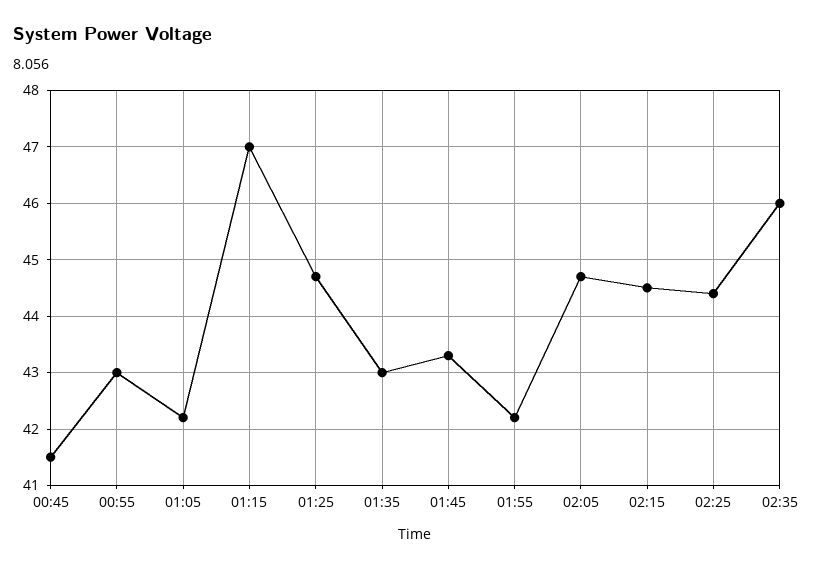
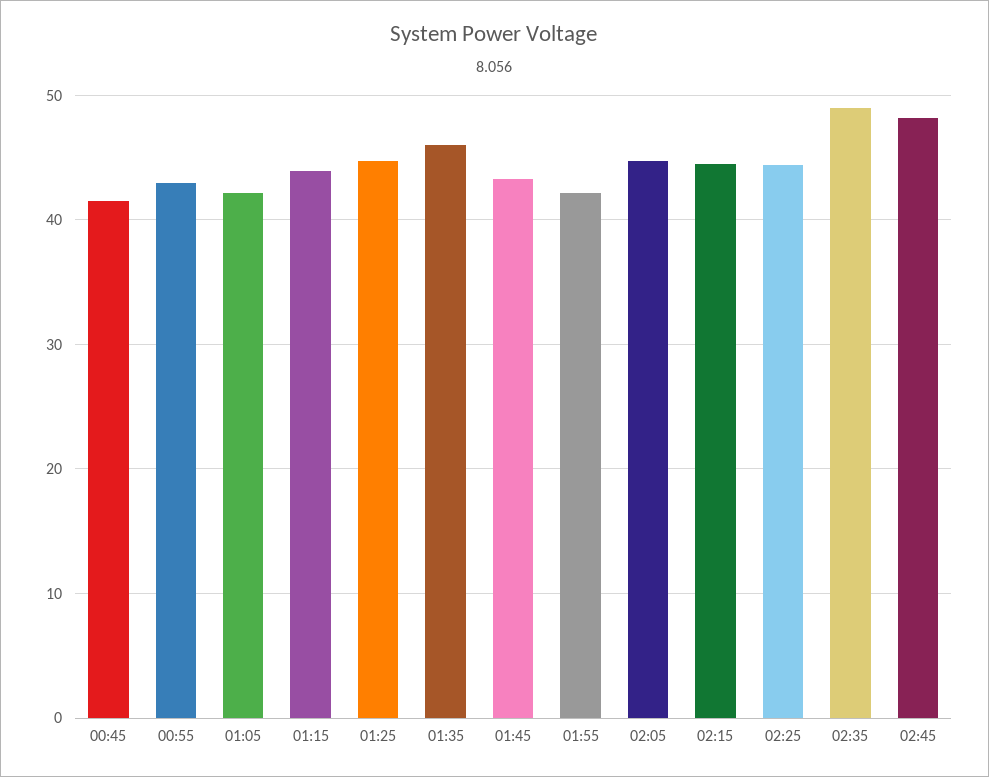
01:15: 47 -> 44
01:35: 43 -> 46
02:35: 46 -> 49
02:45: none -> 48

